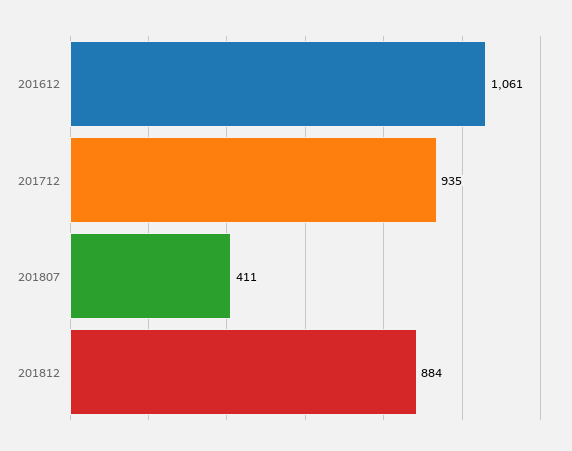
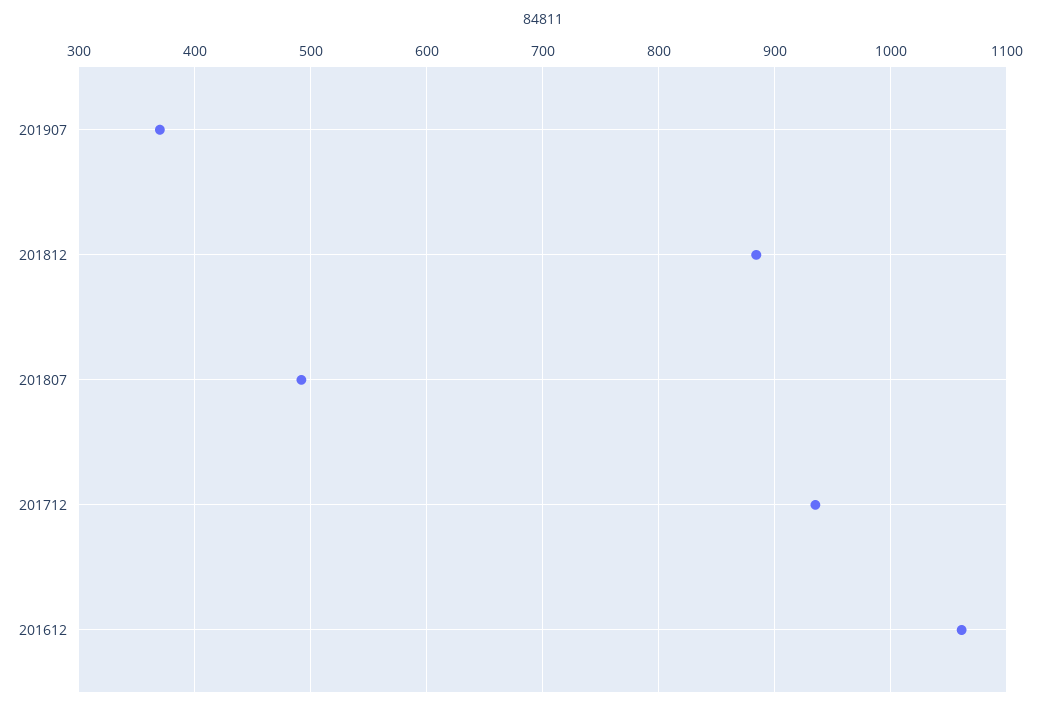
201807: 411 -> 490
201907: none -> 370

